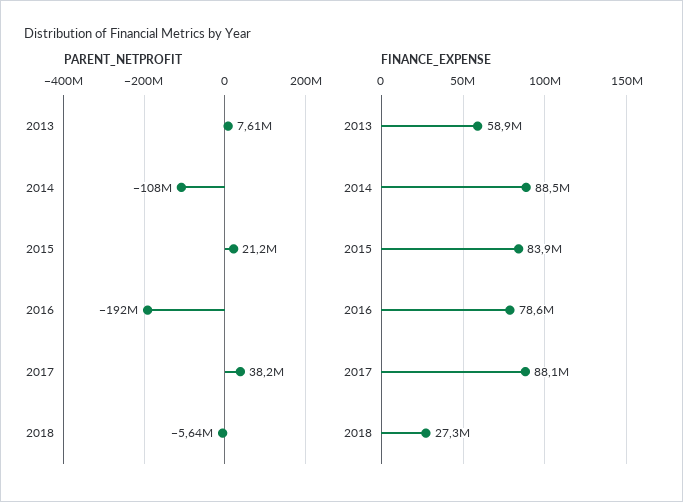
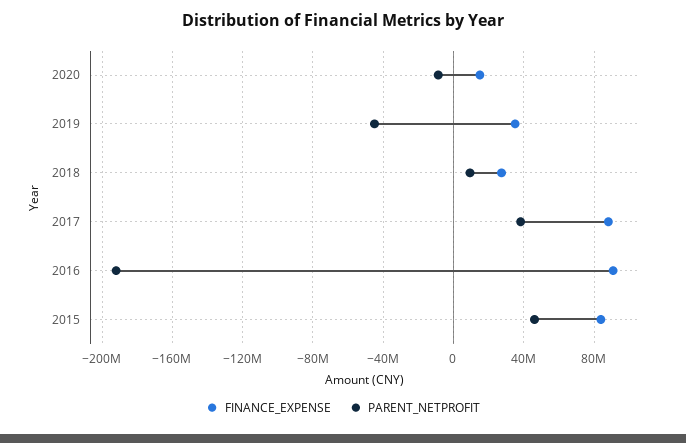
PARENT_NETPROFIT, 2013: 7610000 -> none
PARENT_NETPROFIT, 2014: -108000000 -> none
PARENT_NETPROFIT, 2015: 21200000 -> 45000000
PARENT_NETPROFIT, 2018: -5640000 -> 10000000
FINANCE_EXPENSE, 2013: 58900000 -> none
FINANCE_EXPENSE, 2014: 88500000 -> none
FINANCE_EXPENSE, 2016: 78600000 -> 90000000
FINANCE_EXPENSE, 2020: none -> 15000000
PARENT_NETPROFIT, 2020: none -> -10000000
FINANCE_EXPENSE, 2019: none -> 35000000
PARENT_NETPROFIT, 2019: none -> -45000000

